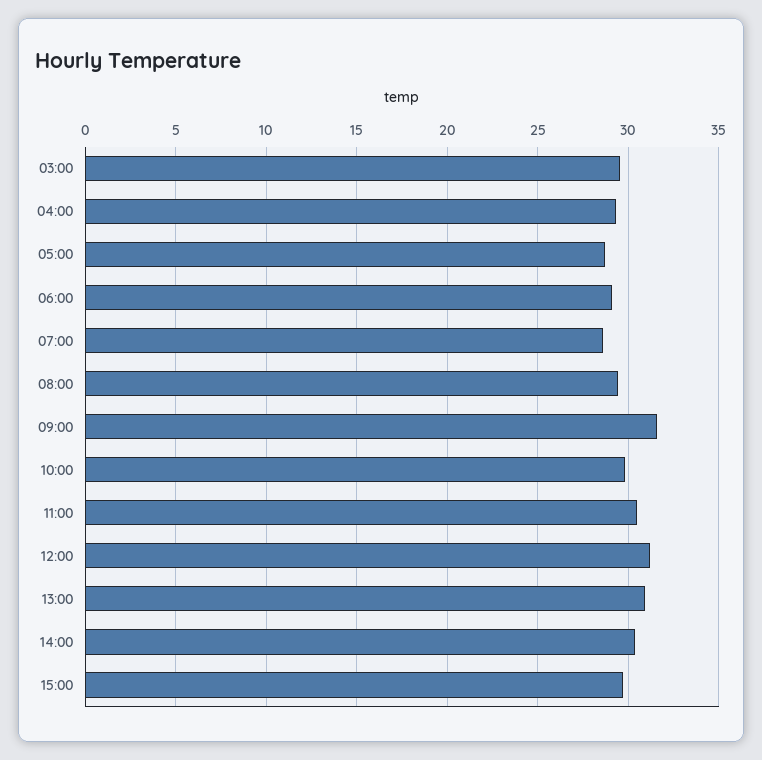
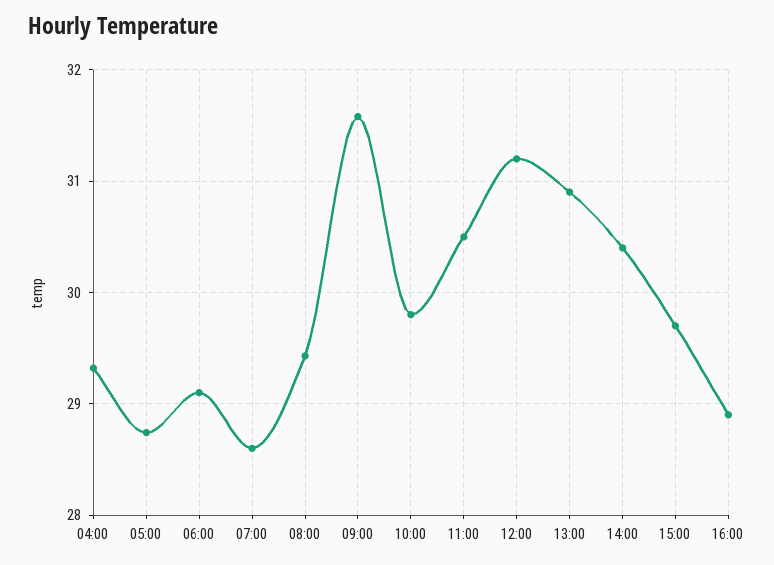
03:00: 29.5 -> none
16:00: none -> 28.9

